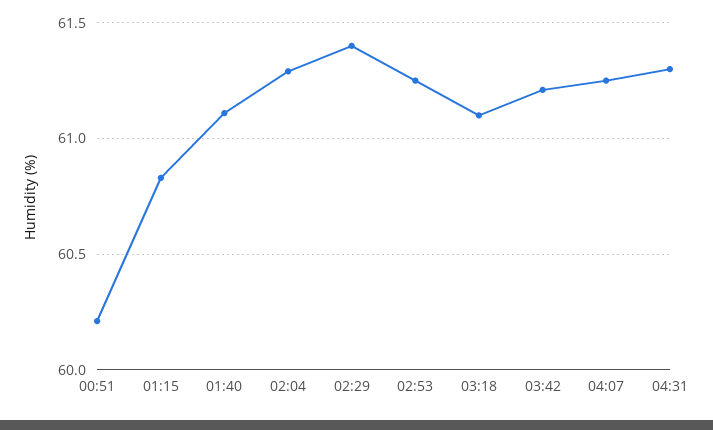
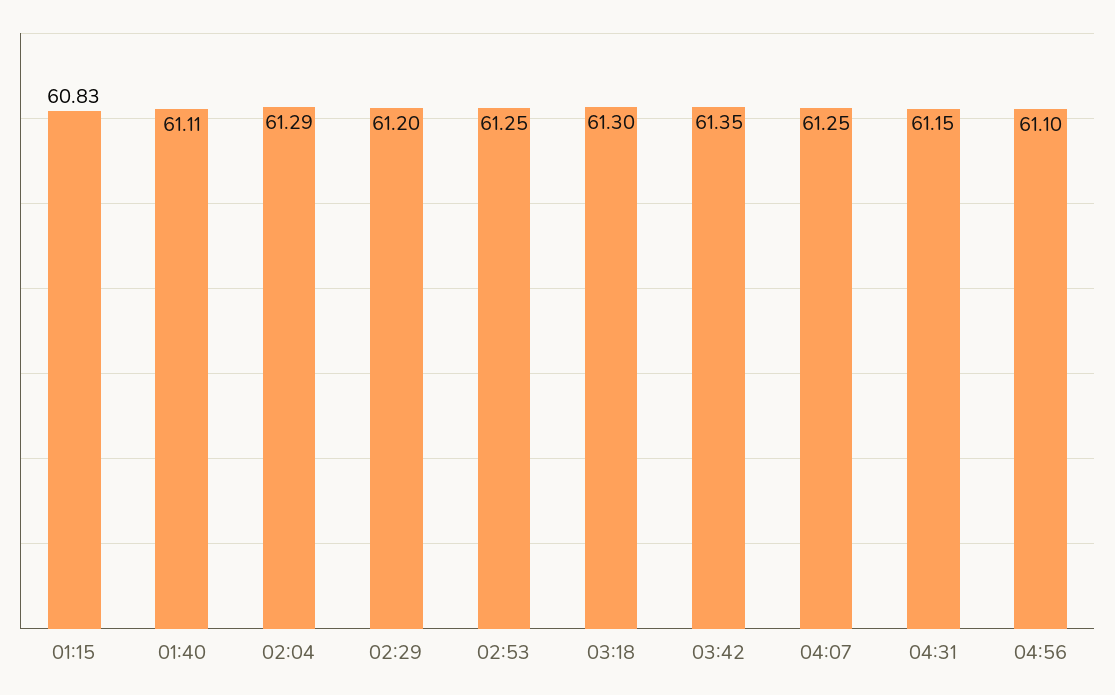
00:51: 60.2 -> none
02:29: 61.4 -> 61.2
03:18: 61.1 -> 61.3
03:42: 61.2 -> 61.35
04:31: 61.3 -> 61.15
04:56: none -> 61.1

